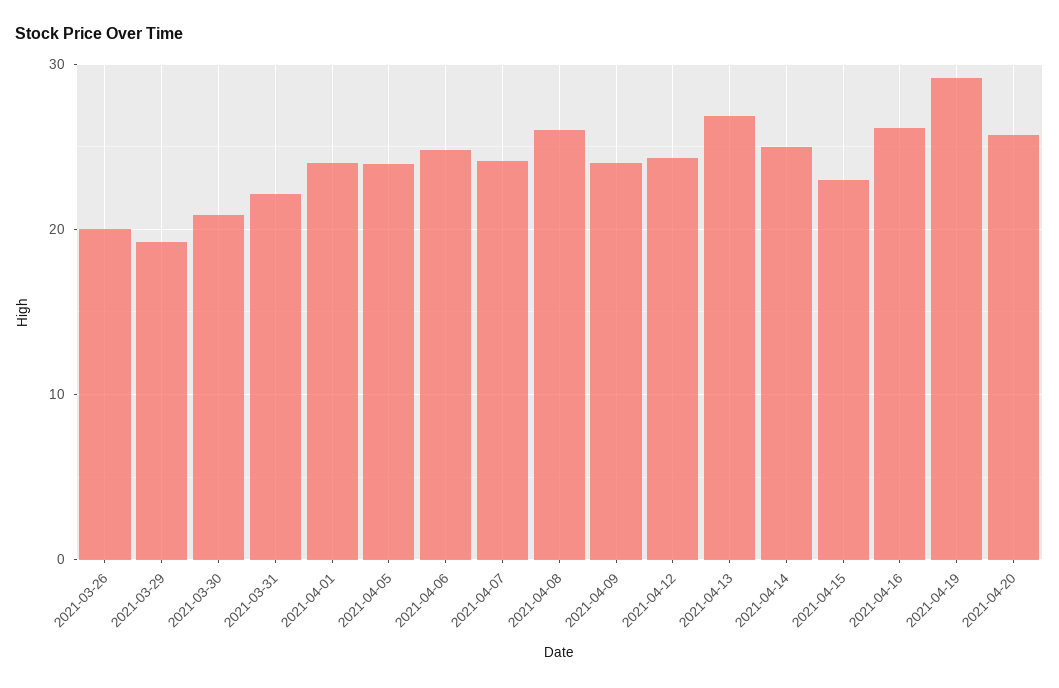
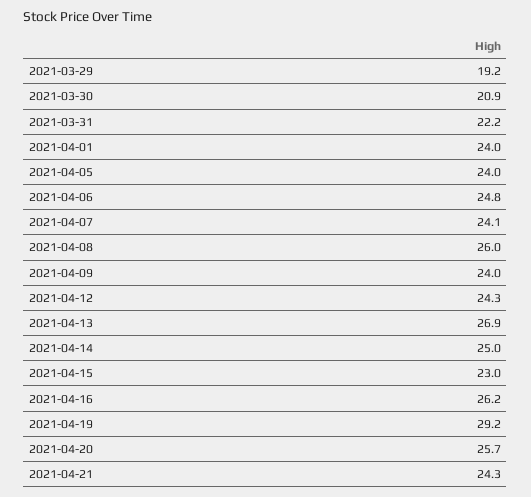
2021-03-26: 20 -> none
2021-04-21: none -> 24.3

